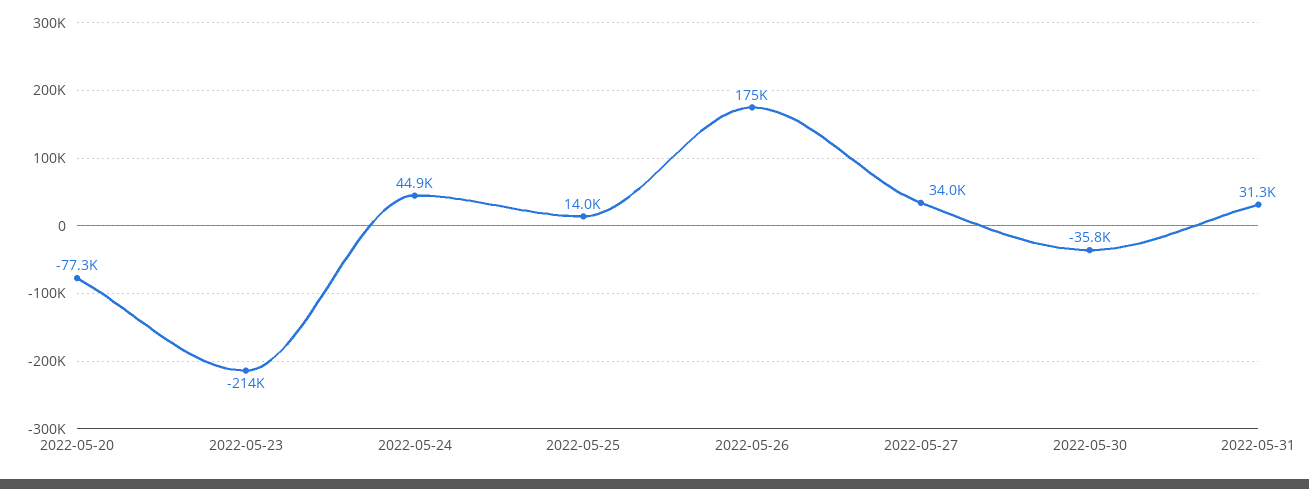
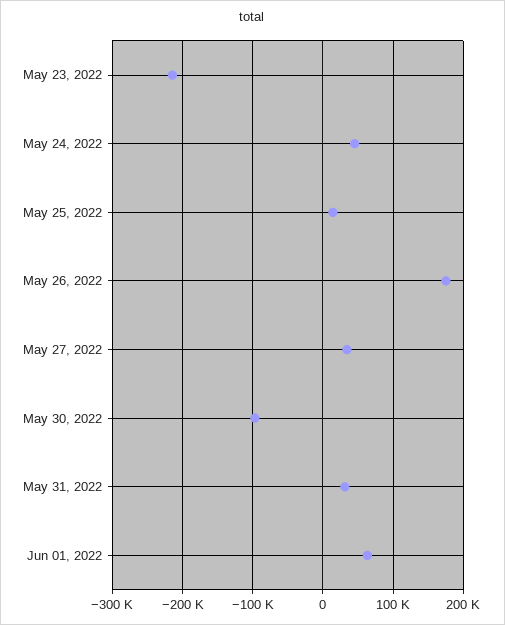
2022-05-20: -77300 -> none
2022-05-30: -35800 -> -100000
Jun 01, 2022: none -> 60000

